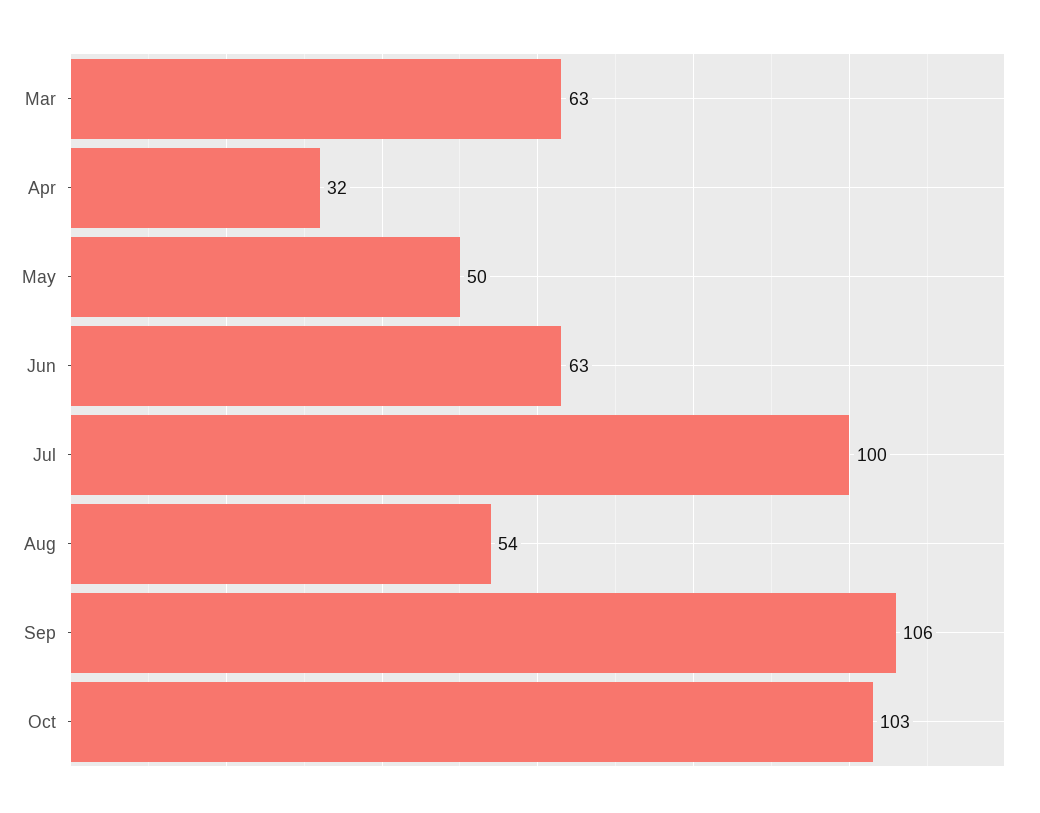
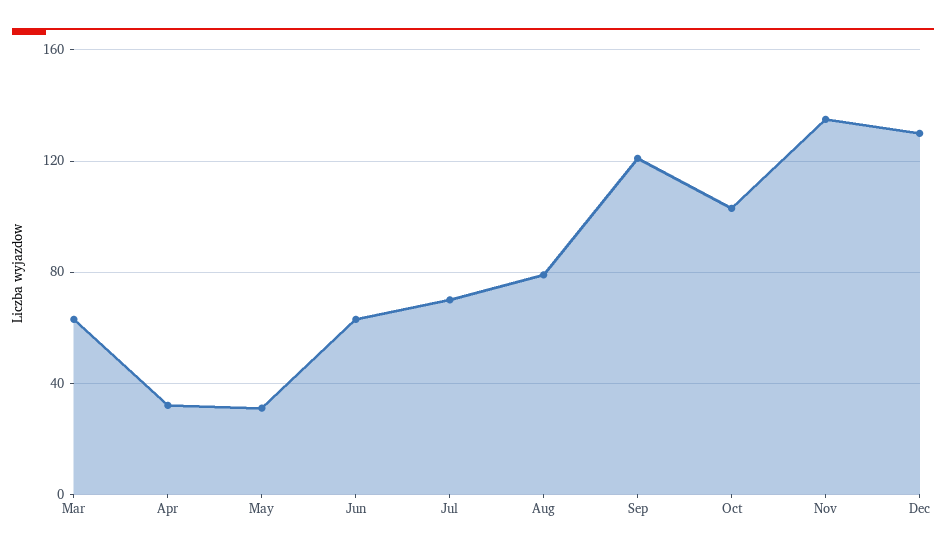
May: 50 -> 30
Jul: 100 -> 70
Aug: 54 -> 80
Sep: 106 -> 120
Nov: none -> 135
Dec: none -> 130

